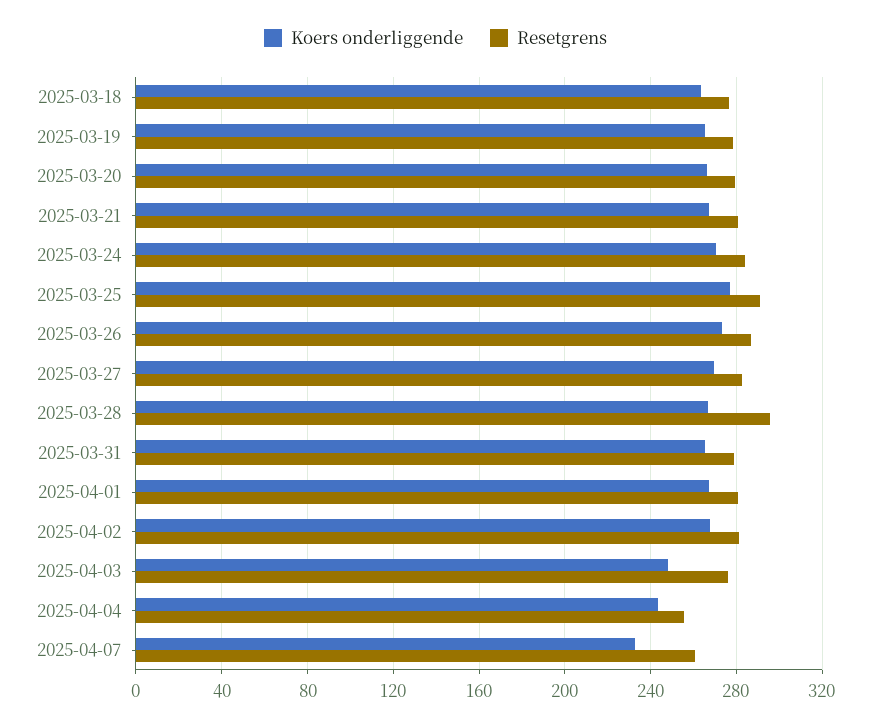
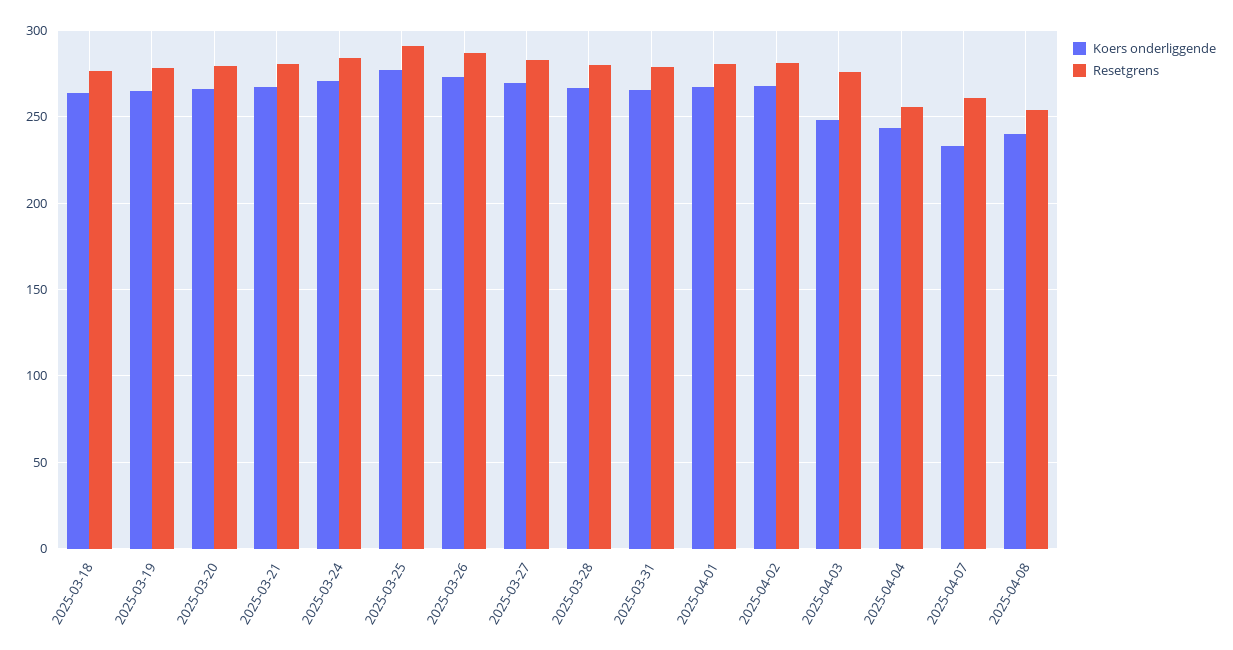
Resetgrens, 2025-03-28: 295 -> 280
Koers onderliggende, 2025-04-08: none -> 240
Resetgrens, 2025-04-08: none -> 255

